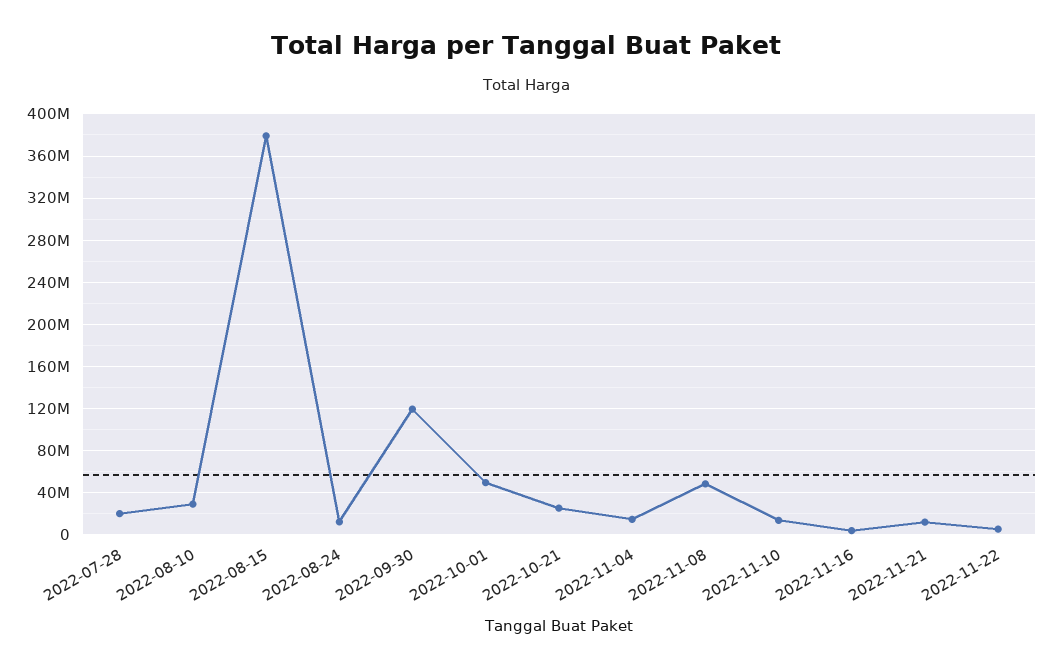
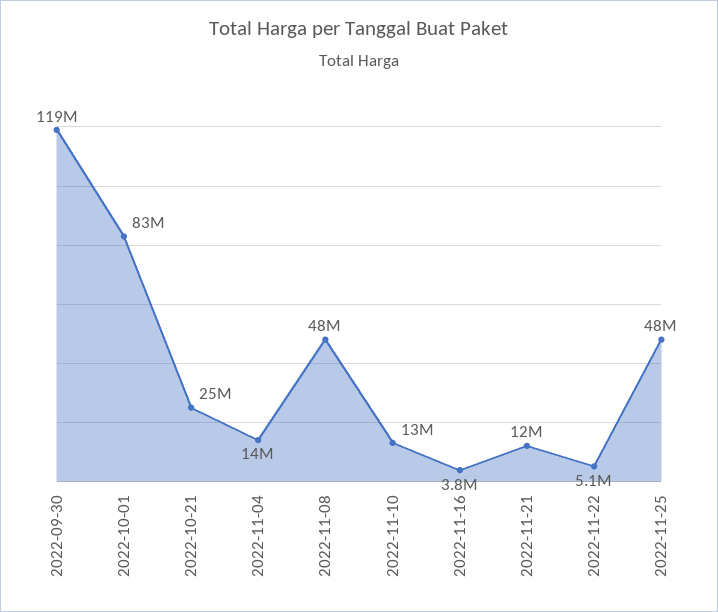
2022-07-28: 20000000 -> none
2022-08-10: 30000000 -> none
2022-08-15: 380000000 -> none
2022-08-24: 10000000 -> none
2022-10-01: 50000000 -> 83000000
2022-11-25: none -> 48000000

